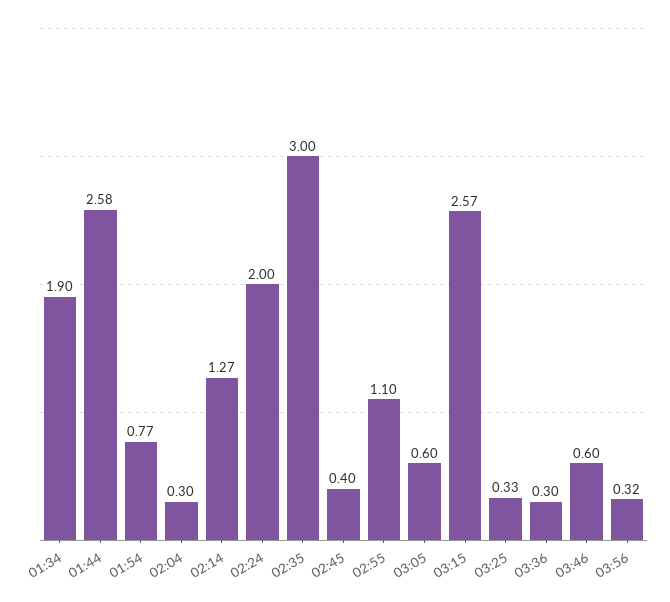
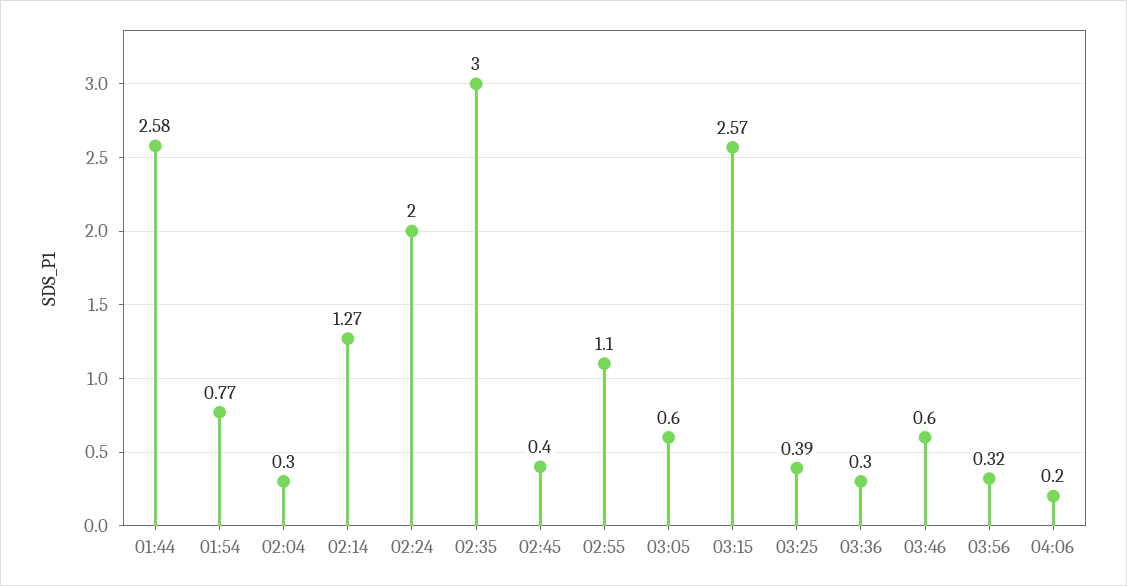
01:34: 1.9 -> none
03:25: 0.33 -> 0.39
04:06: none -> 0.2

